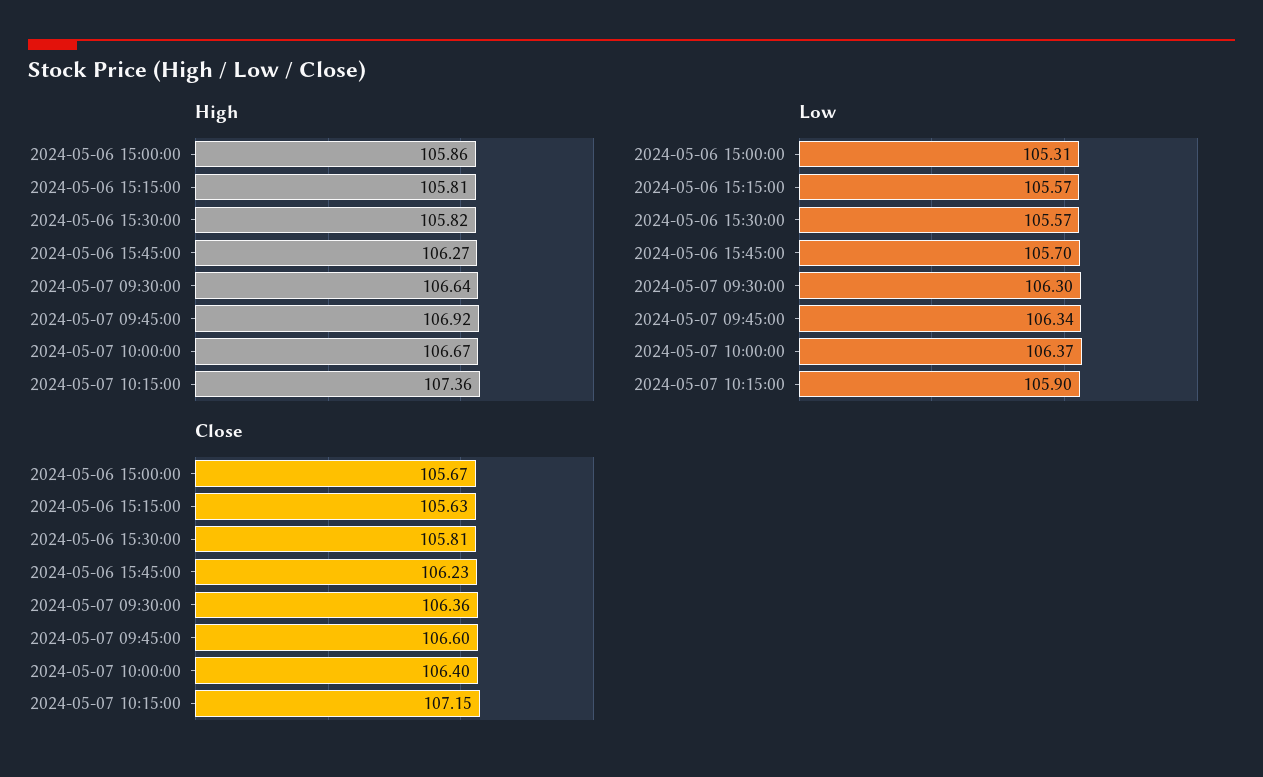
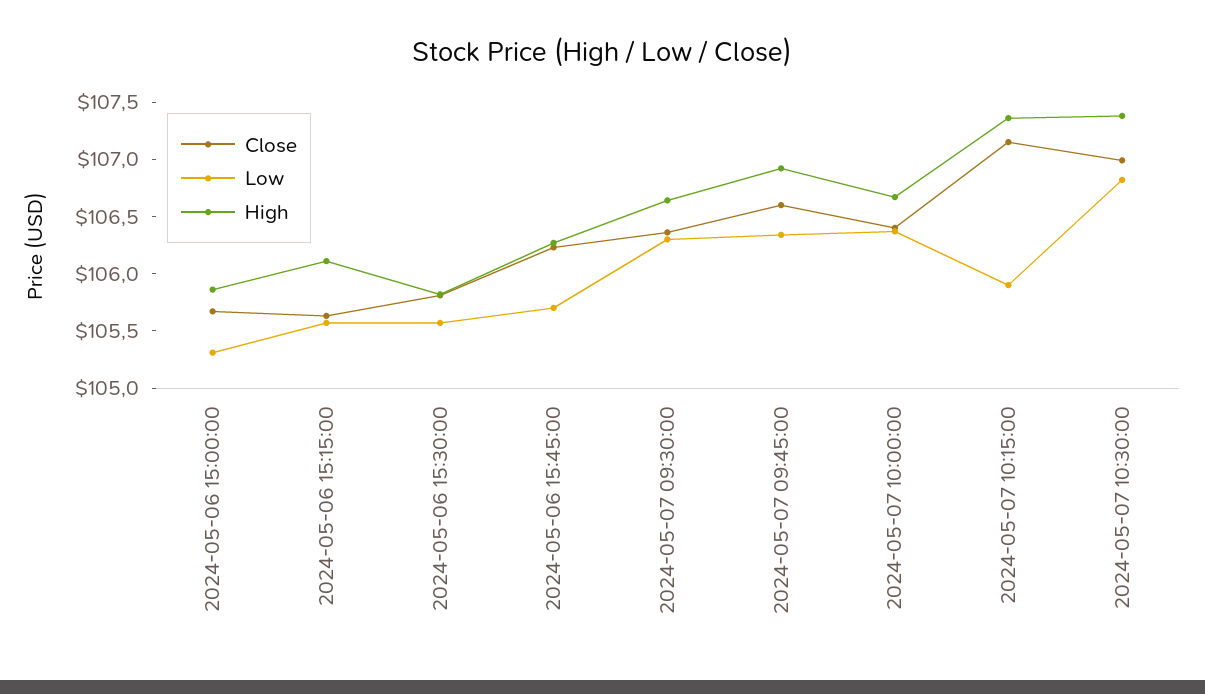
High, 2024-05-06 15:15:00: 105.81 -> 106.1
Close, 2024-05-07 10:30:00: none -> 107
Low, 2024-05-07 10:30:00: none -> 106.8
High, 2024-05-07 10:30:00: none -> 107.4

